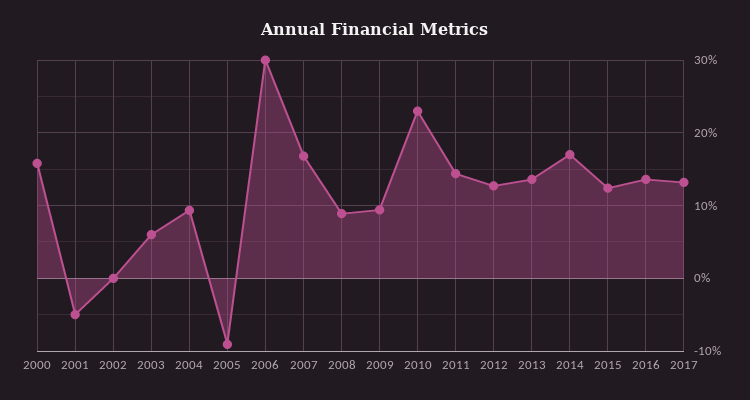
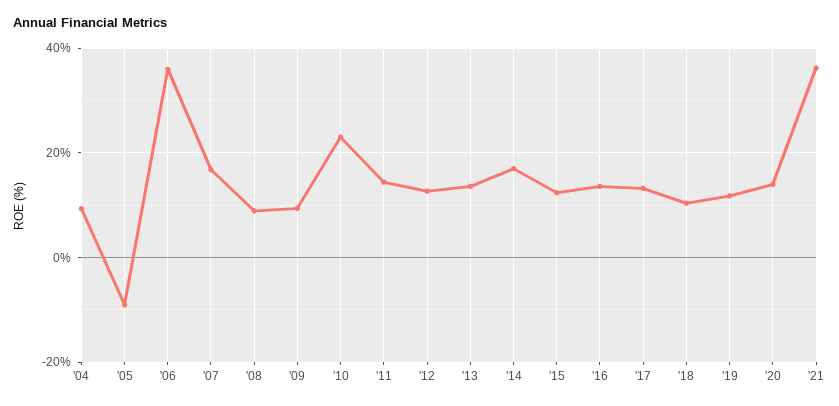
2000: 16 -> none
2001: -5 -> none
2002: 0 -> none
2003: 6 -> none
2006: 30 -> 36
'18: none -> 10
'19: none -> 12
'20: none -> 14
'21: none -> 36

